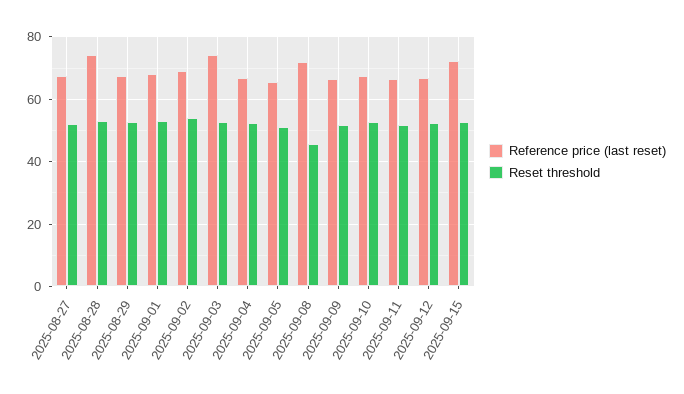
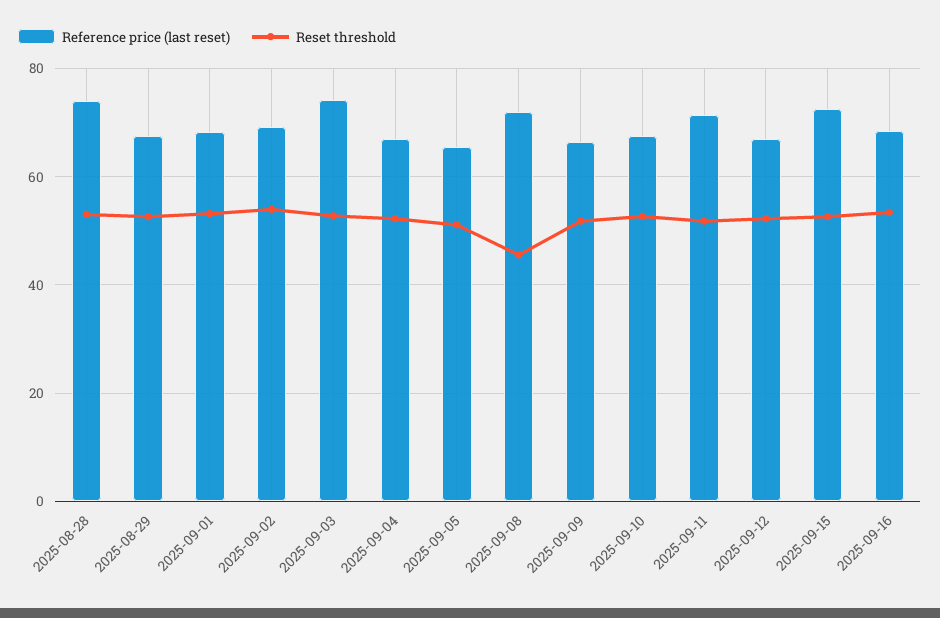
Reference price (last reset), 2025-08-27: 68 -> none
Reset threshold, 2025-08-27: 52 -> none
Reference price (last reset), 2025-09-11: 66 -> 72
Reference price (last reset), 2025-09-16: none -> 68
Reset threshold, 2025-09-16: none -> 54

